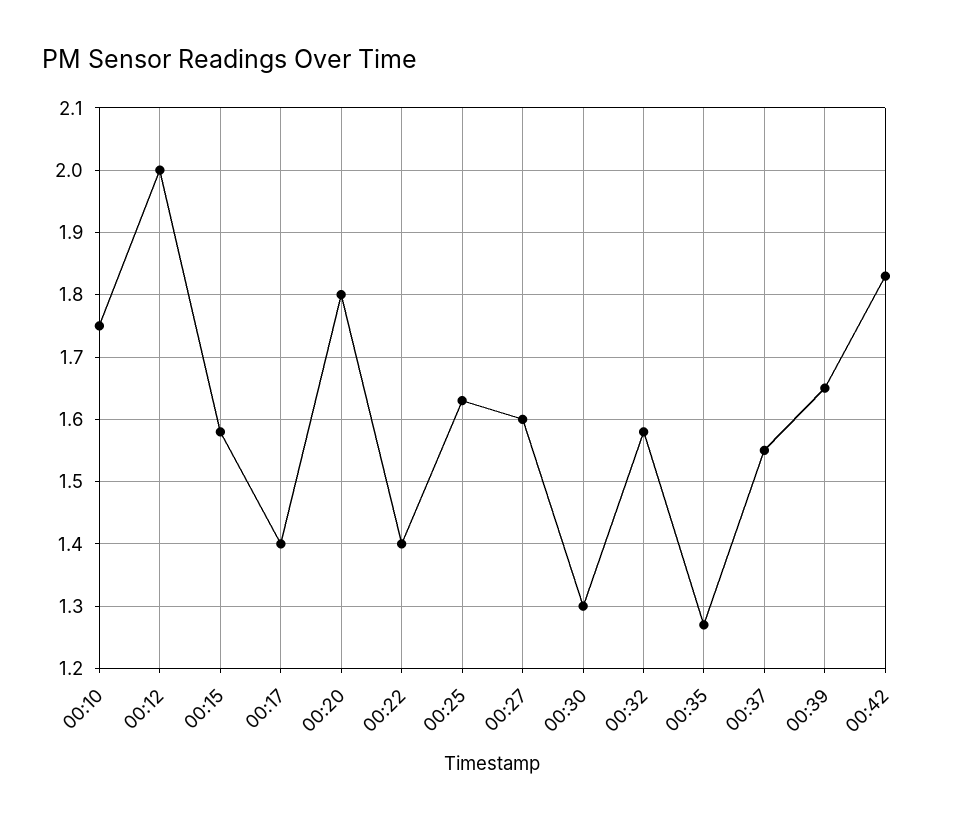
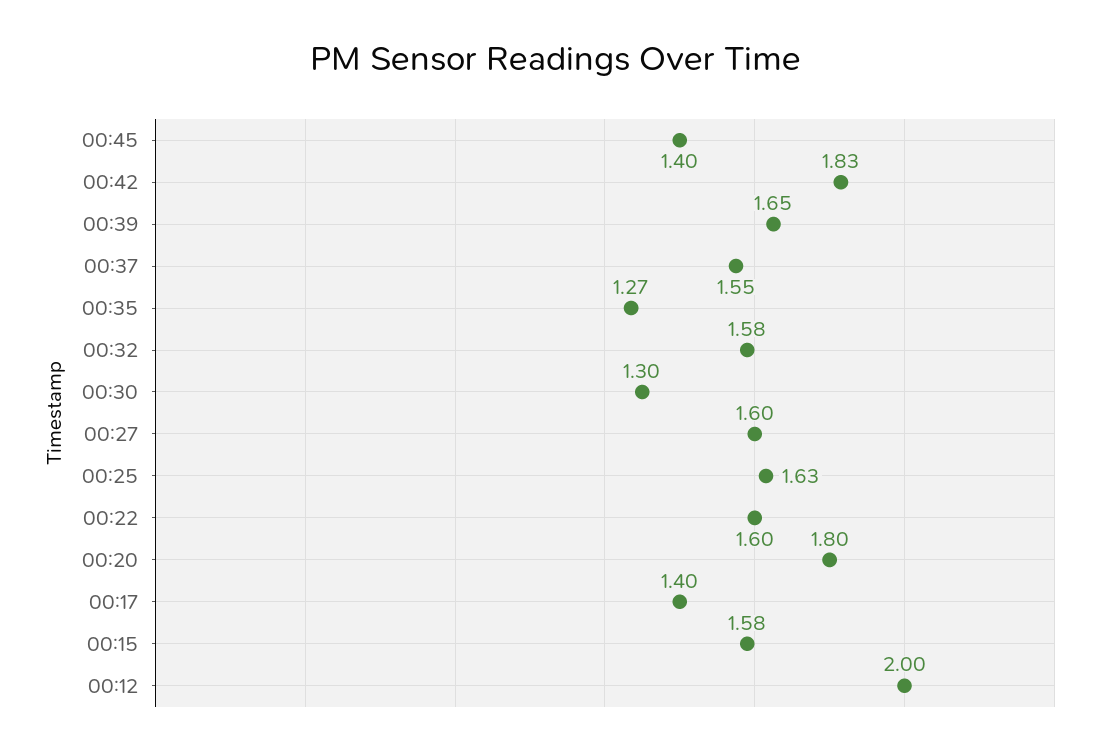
00:10: 1.75 -> none
00:22: 1.4 -> 1.6
00:45: none -> 1.4

